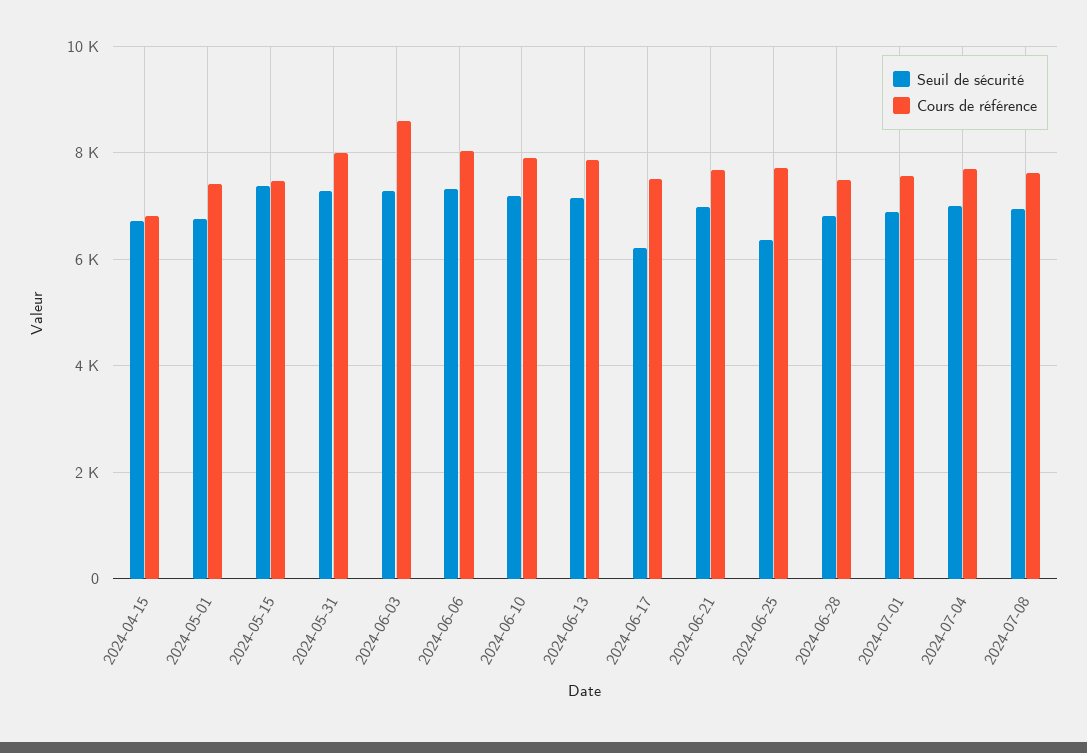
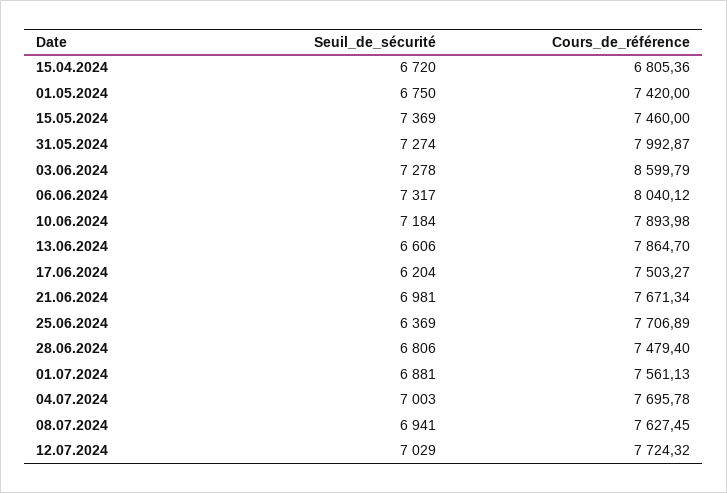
Seuil de sécurité, 2024-06-13: 7200 -> 6606
Seuil de sécurité, 12.07.2024: none -> 7029
Cours de référence, 12.07.2024: none -> 7724.32

